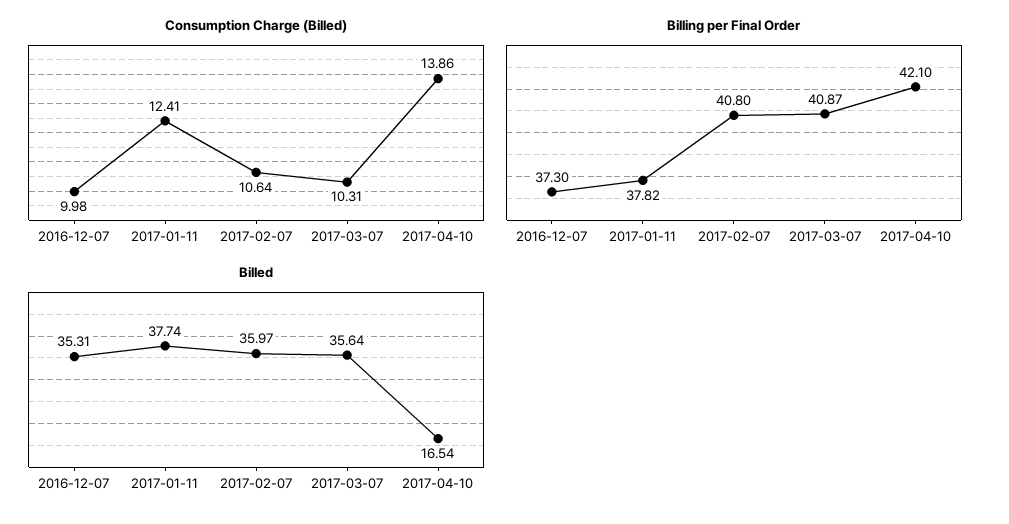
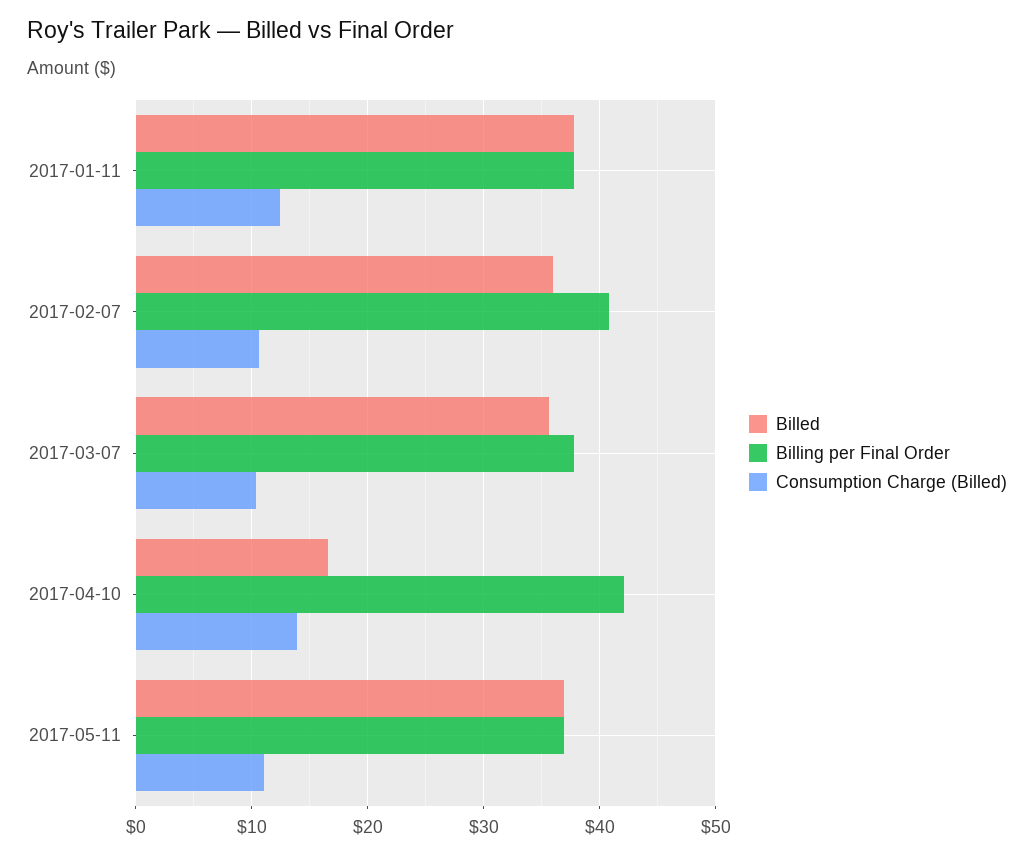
Consumption Charge (Billed), 2016-12-07: 9.98 -> none
Billing per Final Order, 2016-12-07: 37.3 -> none
Billing per Final Order, 2017-03-07: 40.87 -> 38
Billed, 2016-12-07: 35.31 -> none
Billed, 2017-05-11: none -> 37
Billing per Final Order, 2017-05-11: none -> 37
Consumption Charge (Billed), 2017-05-11: none -> 11

